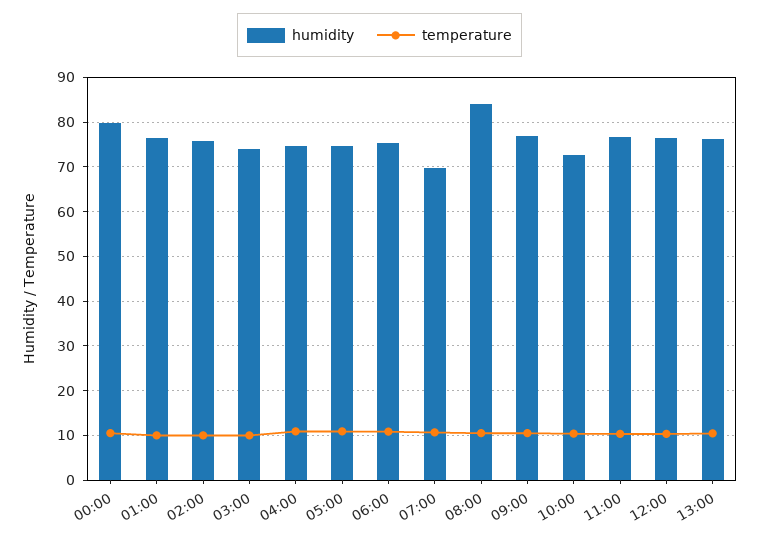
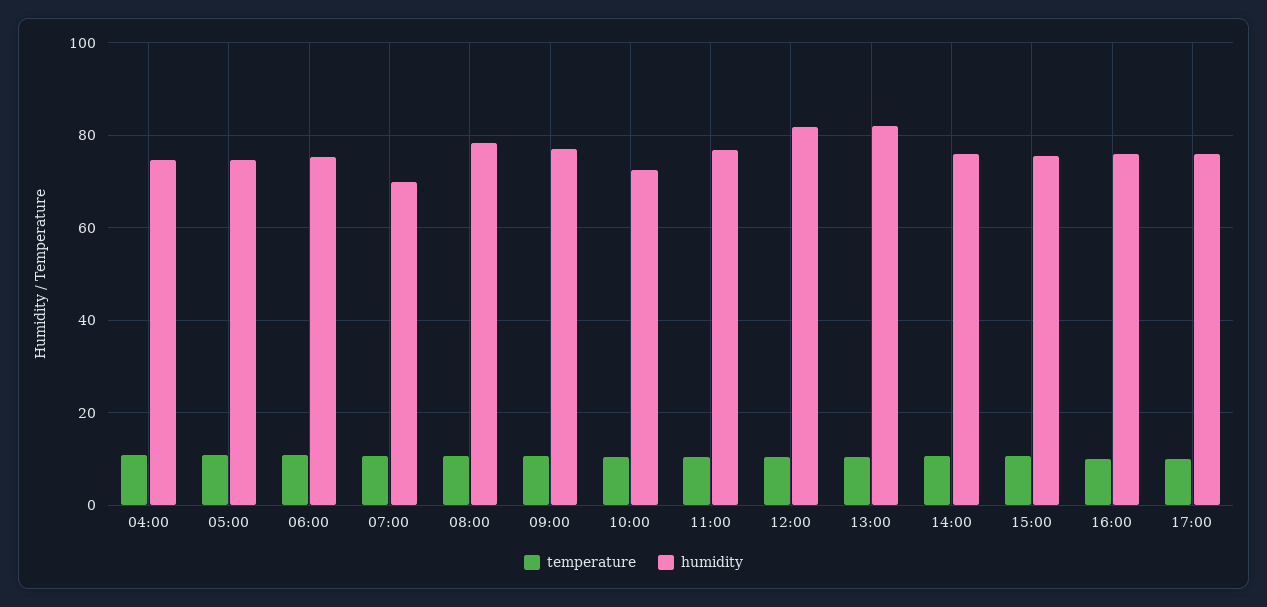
humidity, 00:00: 80 -> none
temperature, 00:00: 10 -> none
humidity, 01:00: 76 -> none
temperature, 01:00: 10 -> none
humidity, 02:00: 76 -> none
temperature, 02:00: 10 -> none
humidity, 03:00: 74 -> none
temperature, 03:00: 10 -> none
humidity, 08:00: 84 -> 78
humidity, 12:00: 76 -> 82
humidity, 13:00: 76 -> 82
temperature, 14:00: none -> 10
humidity, 14:00: none -> 76
temperature, 15:00: none -> 10
humidity, 15:00: none -> 76
temperature, 16:00: none -> 10
humidity, 16:00: none -> 76
temperature, 17:00: none -> 10
humidity, 17:00: none -> 76

